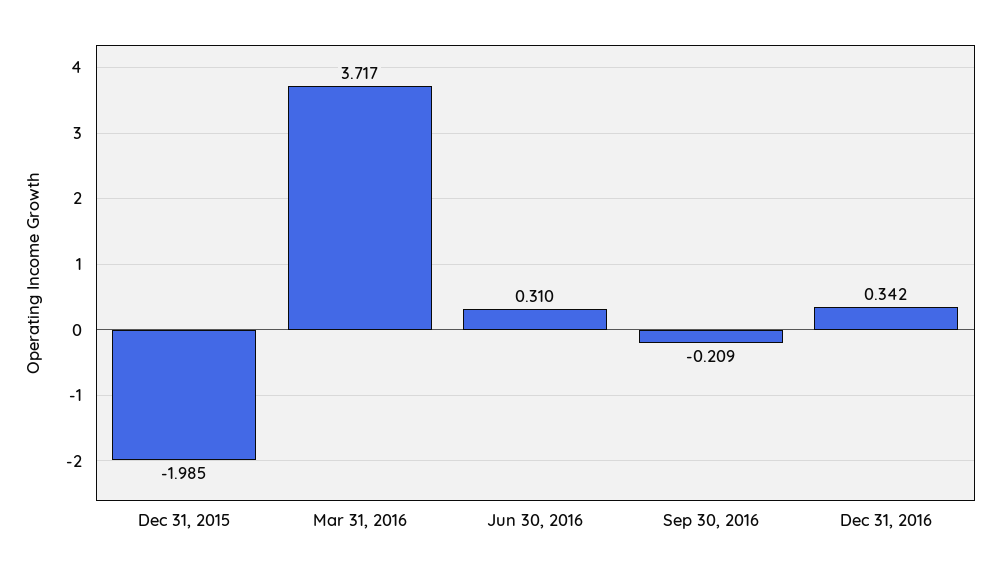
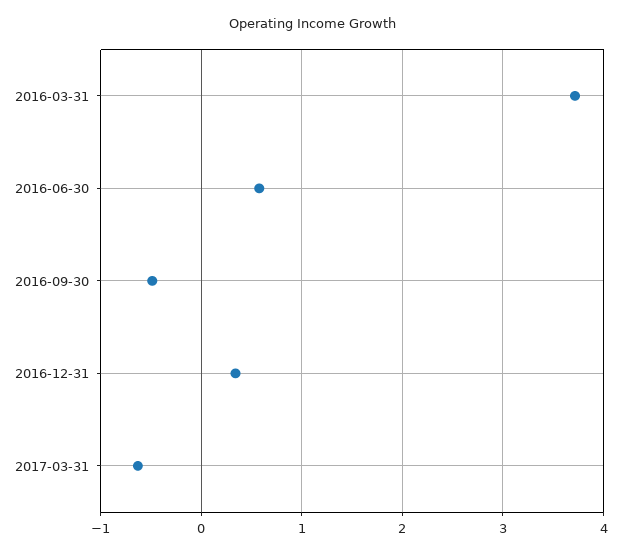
Dec 31, 2015: -1.985 -> none
Jun 30, 2016: 0.31 -> 0.6
Sep 30, 2016: -0.209 -> -0.5
2017-03-31: none -> -0.6

